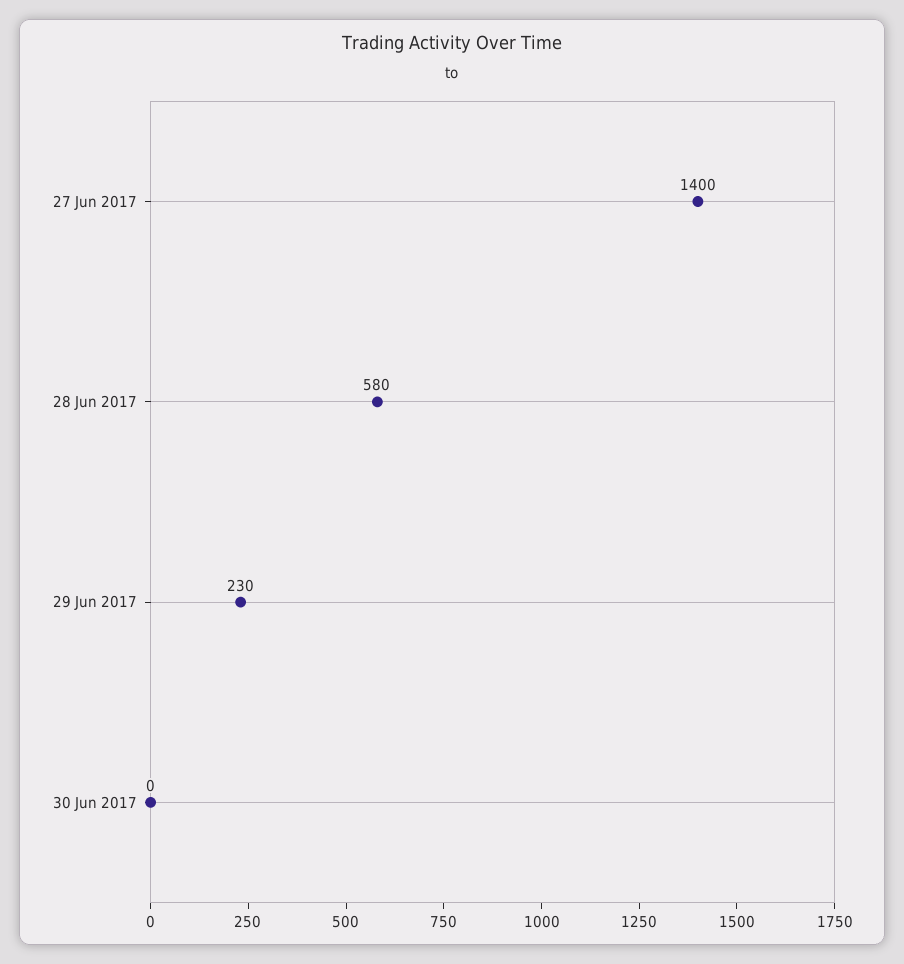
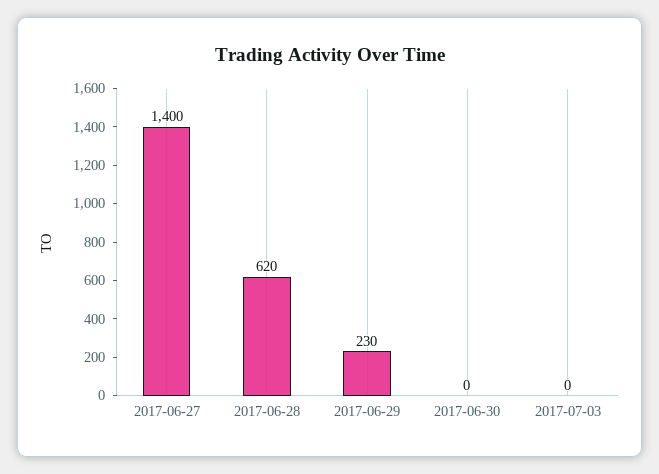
28 Jun 2017: 580 -> 620
2017-07-03: none -> 0

